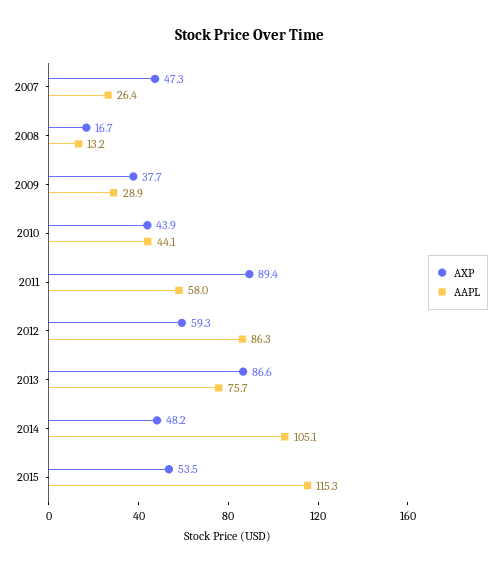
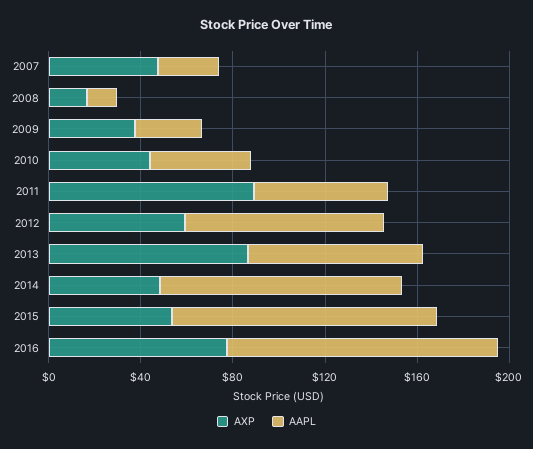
AXP, 2016: none -> 80
AAPL, 2016: none -> 120

